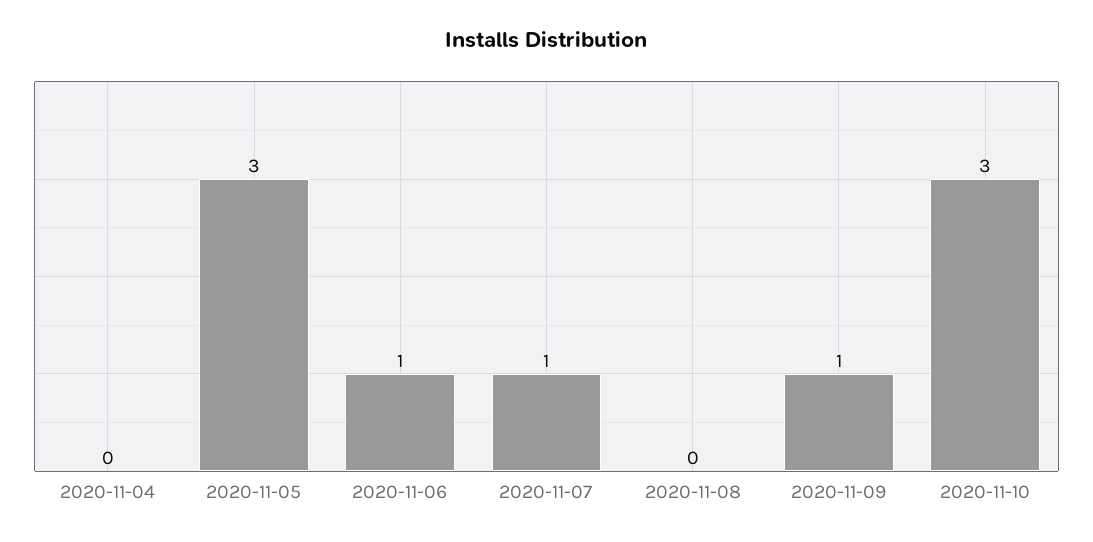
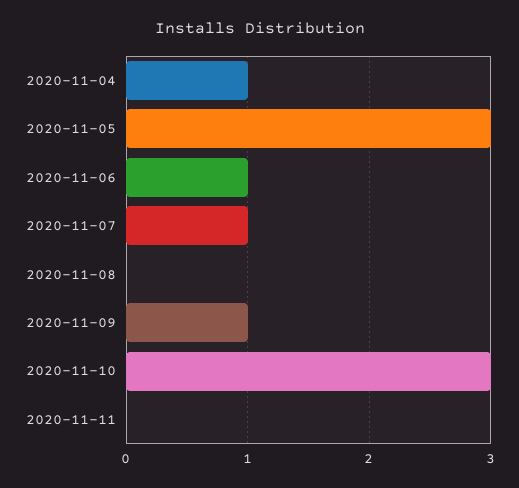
2020-11-04: 0 -> 1
2020-11-11: none -> 0

